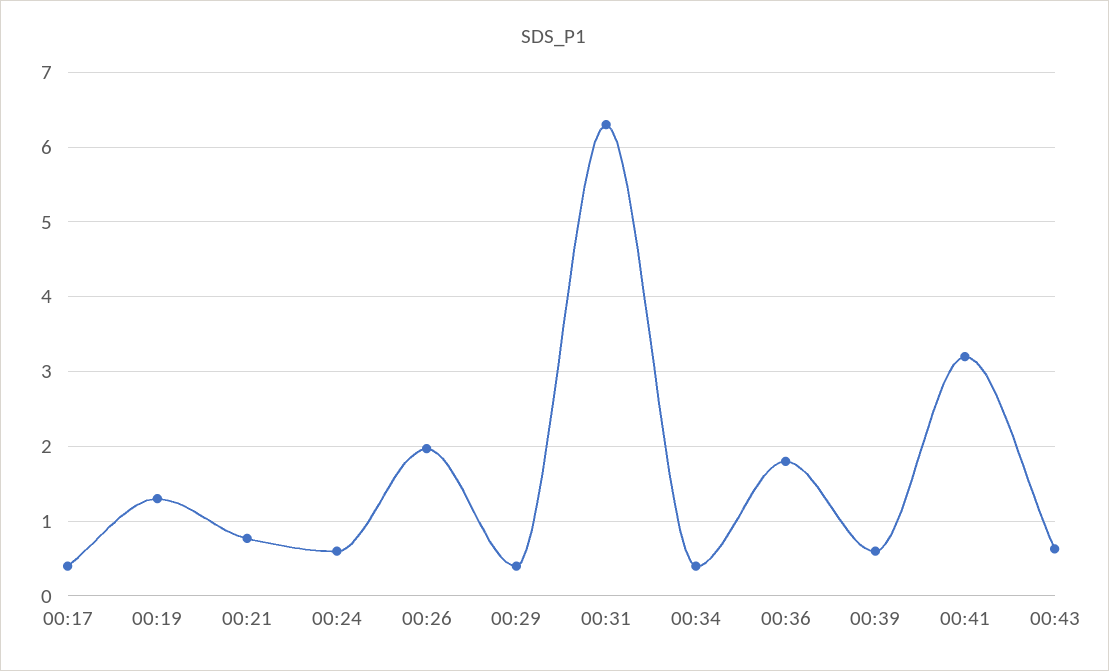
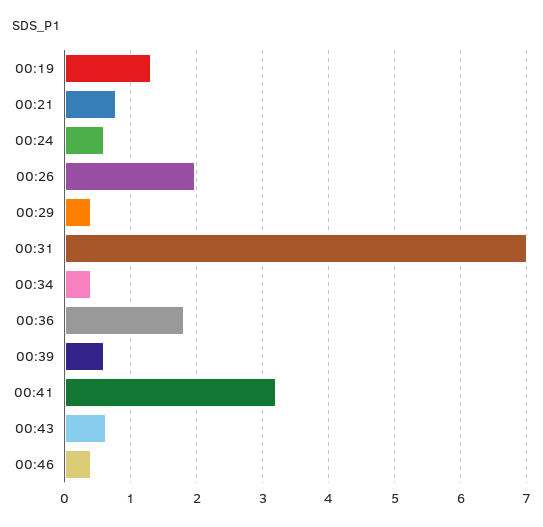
00:17: 0.4 -> none
00:31: 6.3 -> 7
00:46: none -> 0.4

